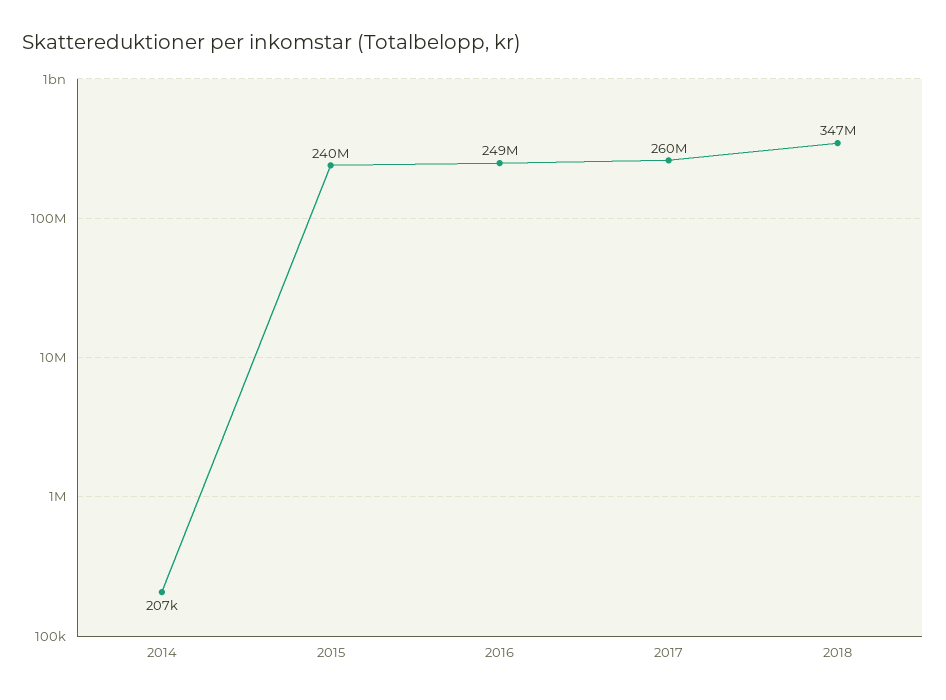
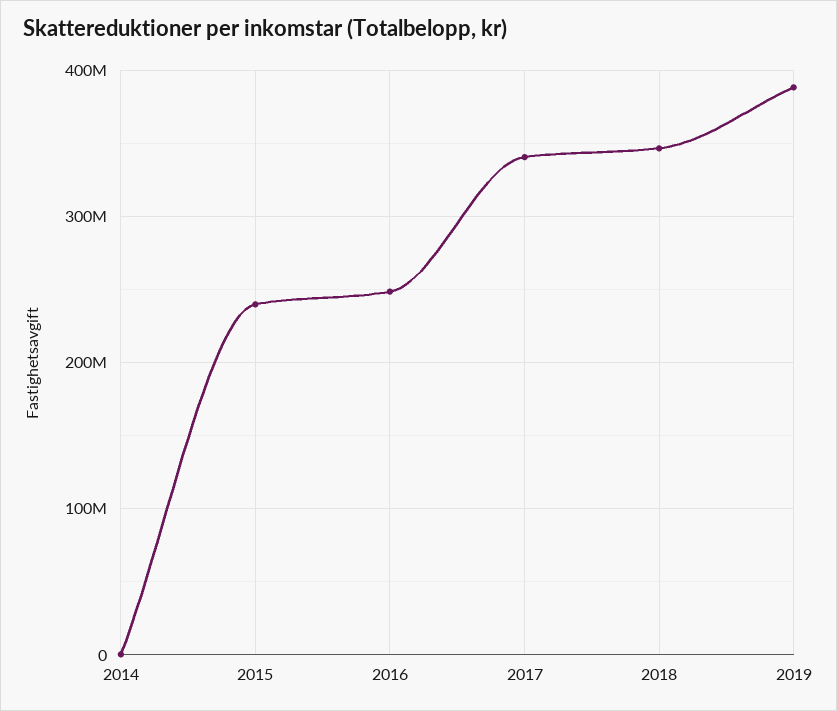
2017: 260000000 -> 340000000
2019: none -> 390000000

